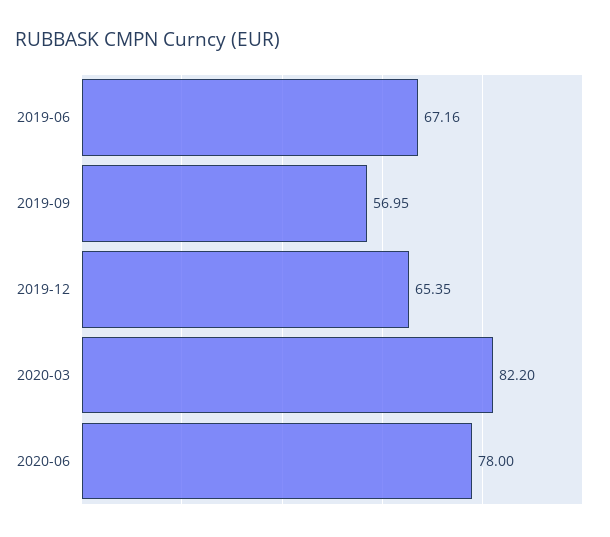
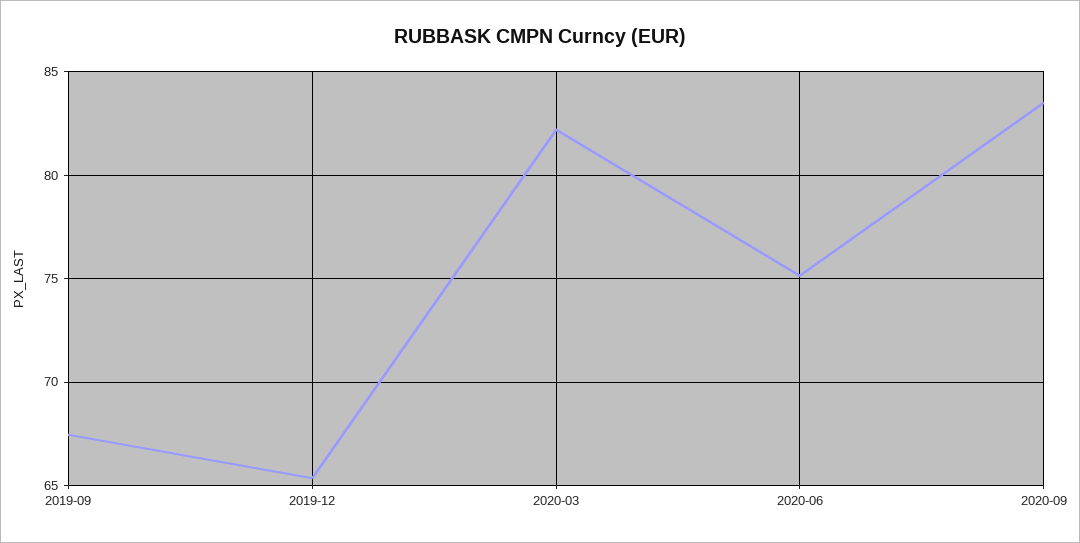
2019-06: 67.16 -> none
2019-09: 56.95 -> 67.5
2020-06: 78 -> 75
2020-09: none -> 83.5

